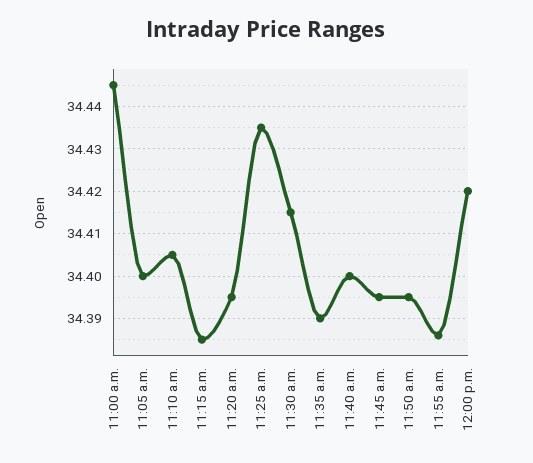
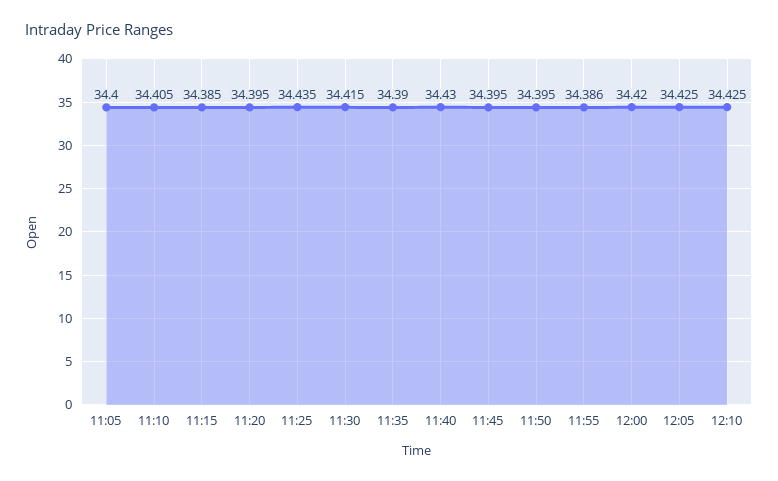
11:00 a.m.: 34.445 -> none
11:40 a.m.: 34.4 -> 34.43
12:05: none -> 34.425
12:10: none -> 34.425

